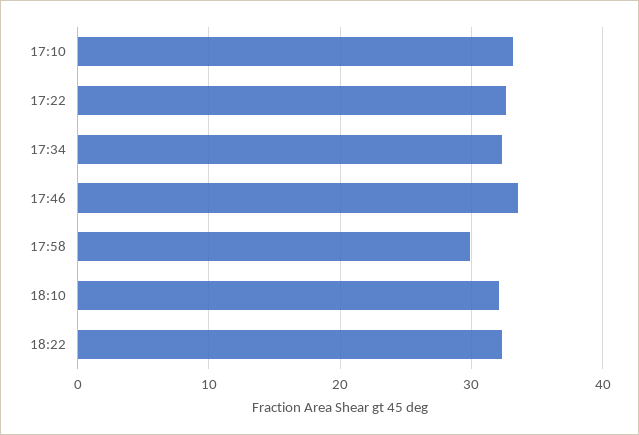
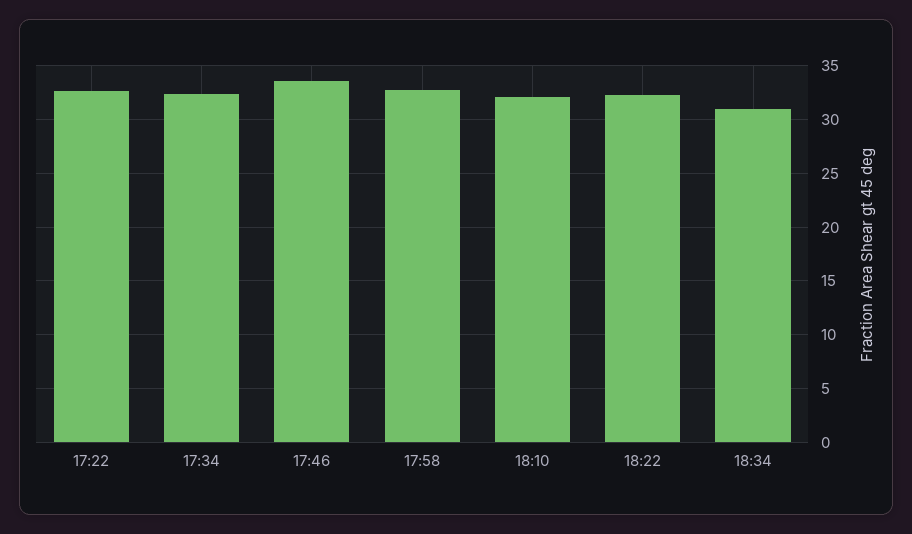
17:10: 33 -> none
17:58: 30 -> 33
18:34: none -> 31

